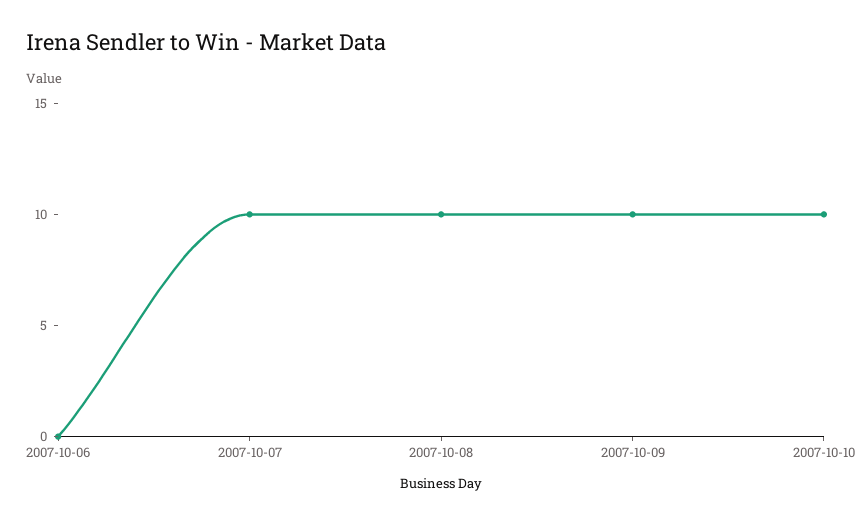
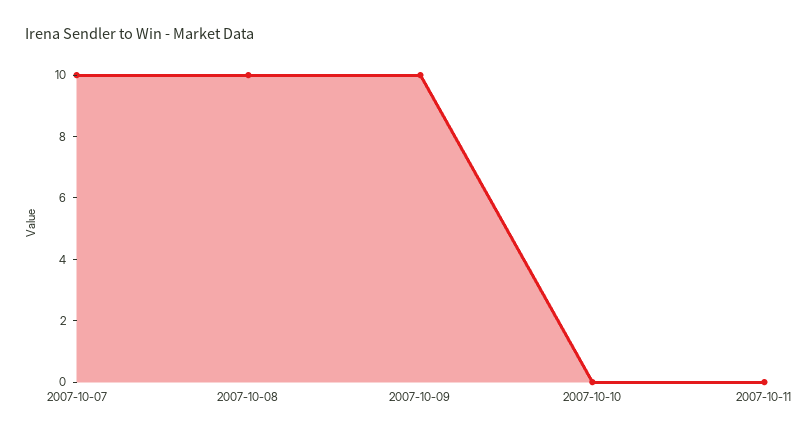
2007-10-06: 0 -> none
2007-10-10: 10 -> 0
2007-10-11: none -> 0

